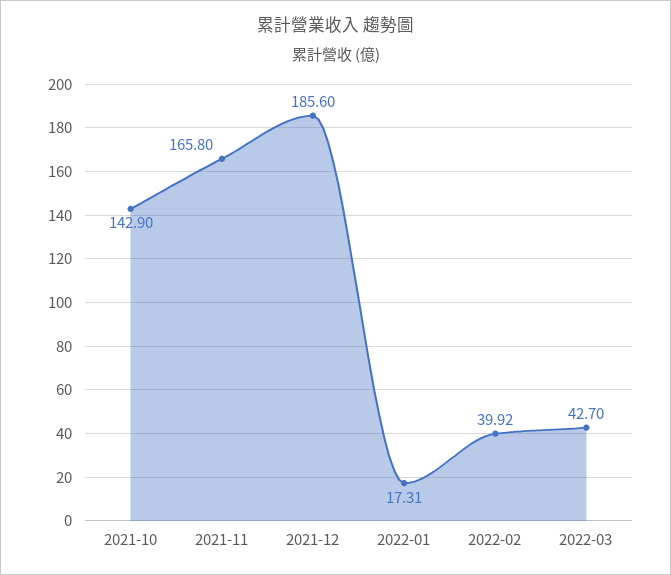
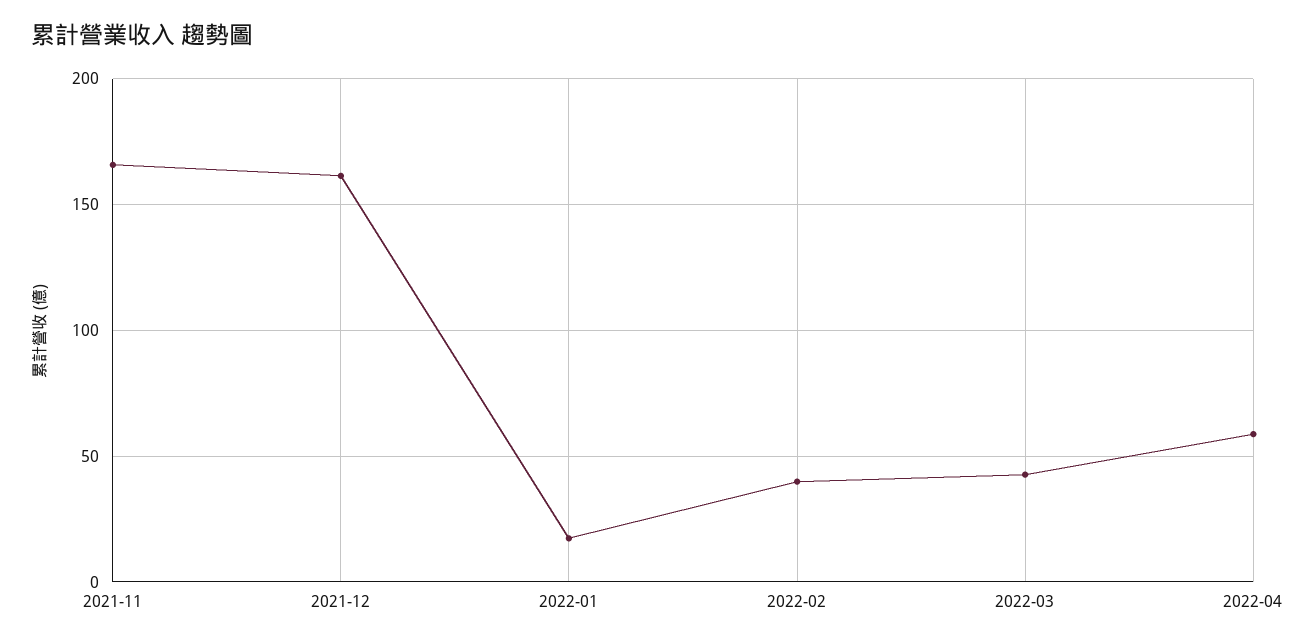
2021-10: 142.9 -> none
2021-12: 185.6 -> 160
2022-04: none -> 60

